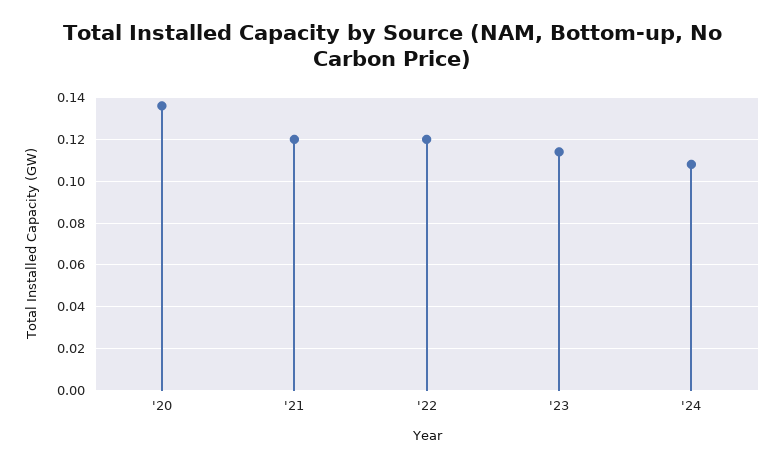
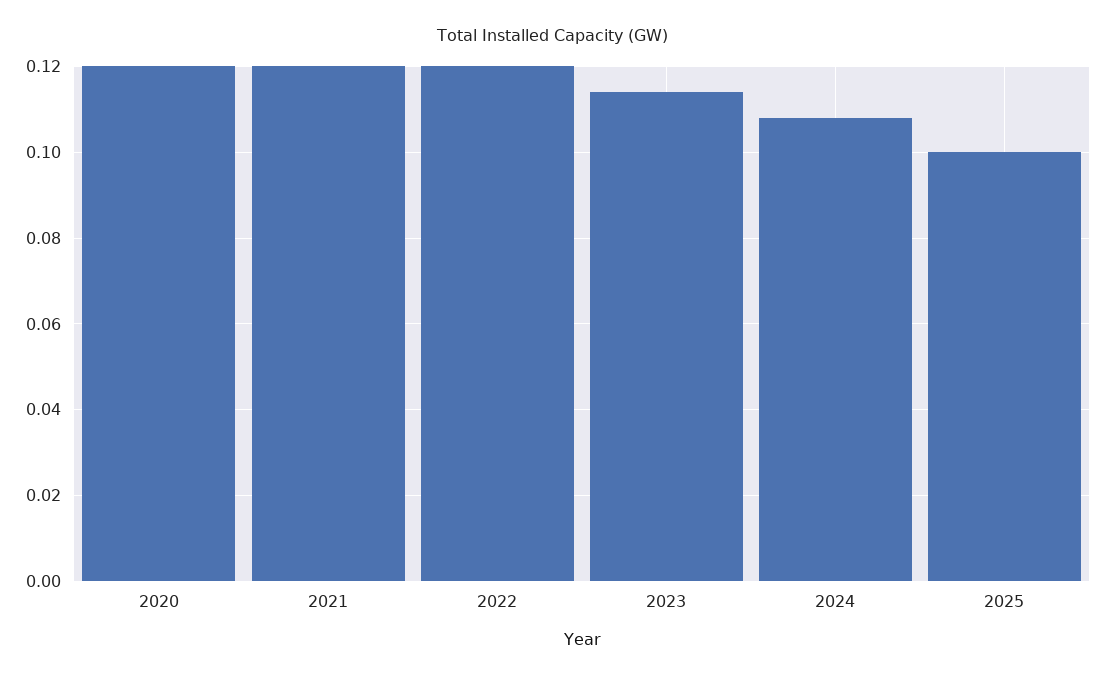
'20: 0.135 -> 0.12
2025: none -> 0.1

